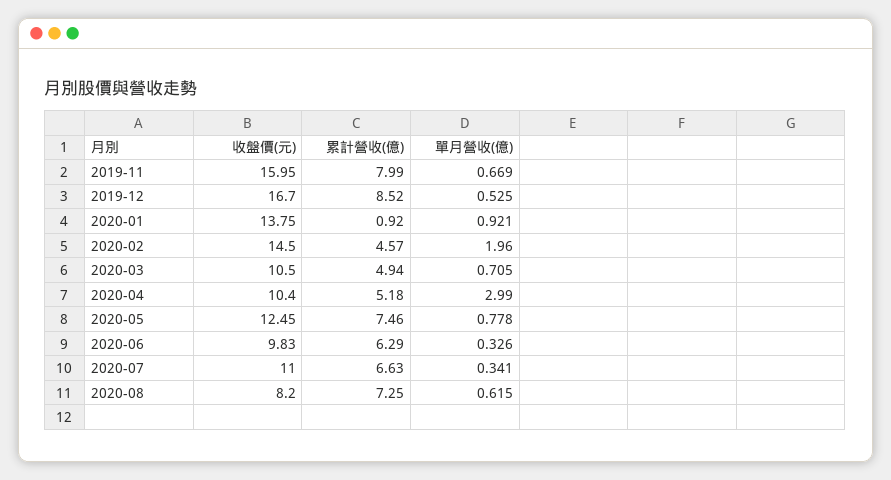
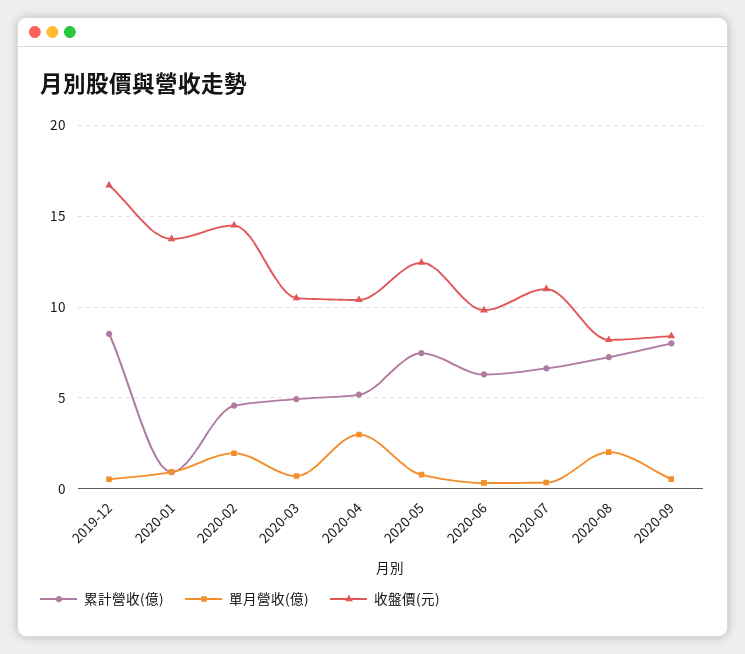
收盤價(元), 2019-11: 15.95 -> none
累計營收(億), 2019-11: 7.99 -> none
單月營收(億), 2019-11: 0.669 -> none
單月營收(億), 2020-08: 0.615 -> 2
累計營收(億), 2020-09: none -> 8
單月營收(億), 2020-09: none -> 0.5
收盤價(元), 2020-09: none -> 8.5

